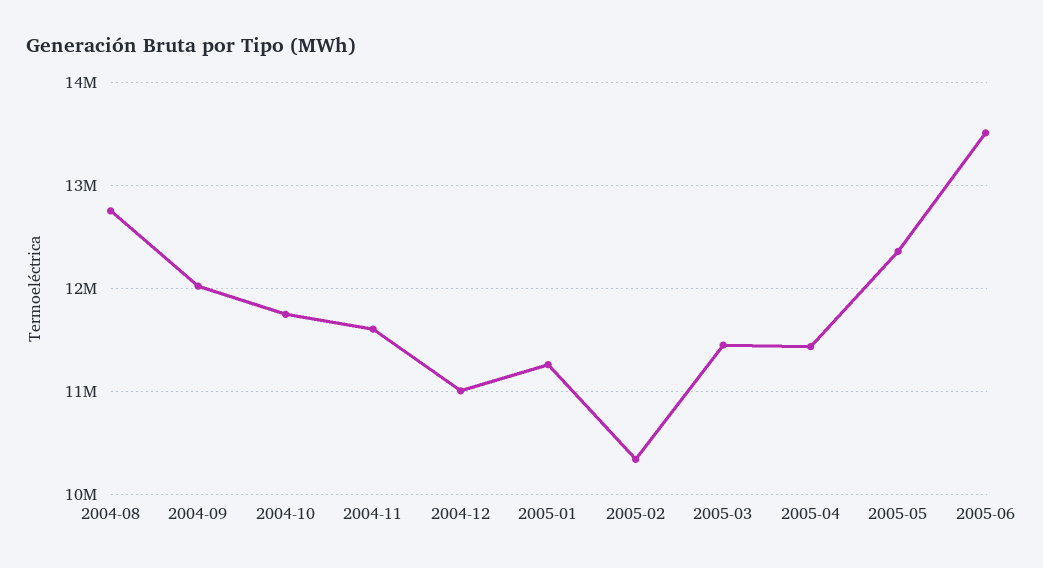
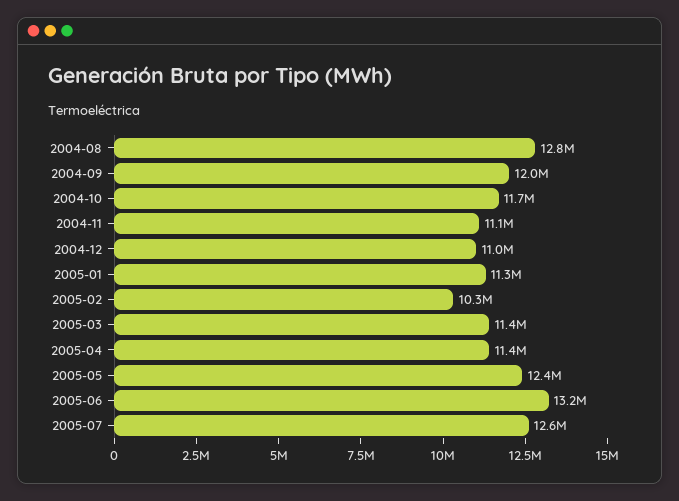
2004-11: 11600000 -> 11100000
2005-06: 13500000 -> 13200000
2005-07: none -> 12600000

